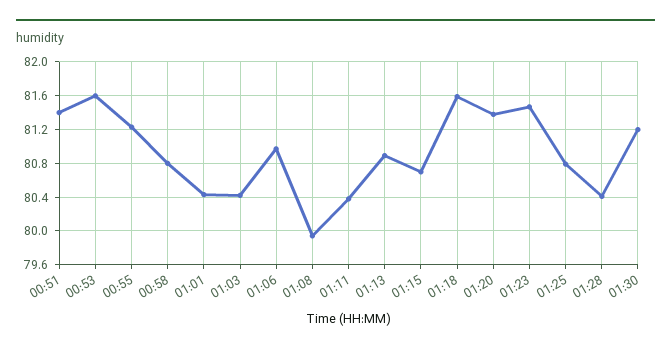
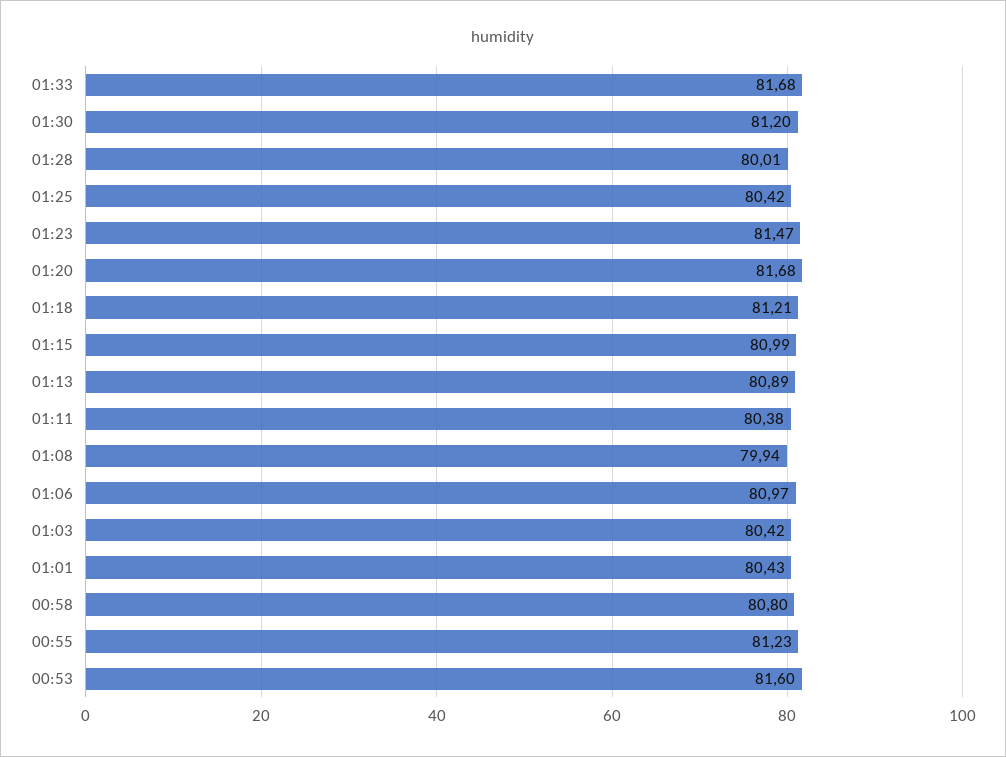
00:51: 81.4 -> none
01:15: 80.7 -> 80.99
01:18: 81.6 -> 81.21
01:20: 81.4 -> 81.68
01:25: 80.8 -> 80.42
01:28: 80.4 -> 80.01
01:33: none -> 81.68

